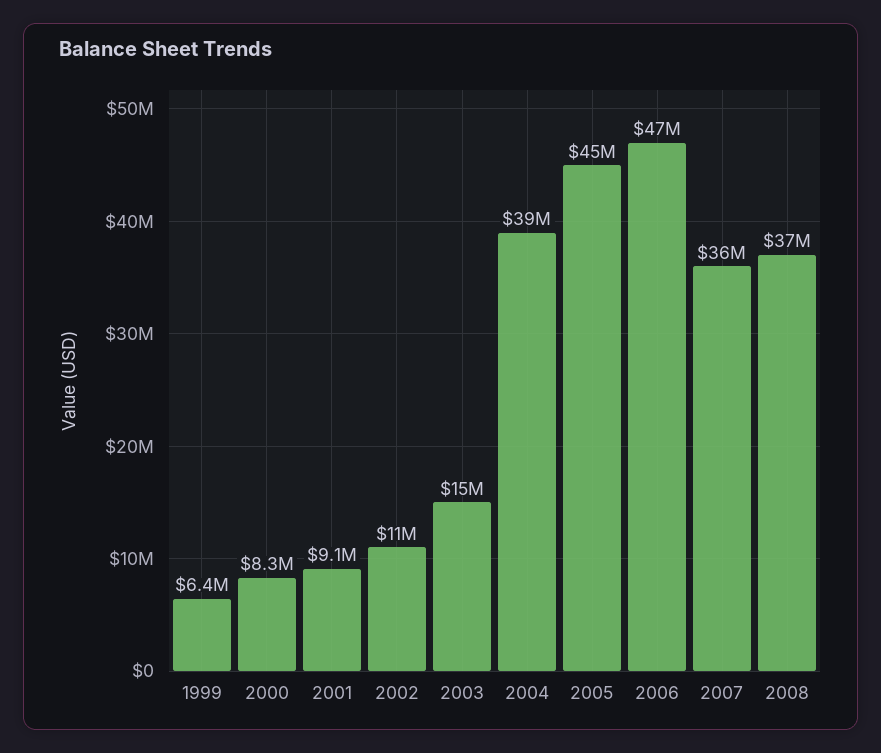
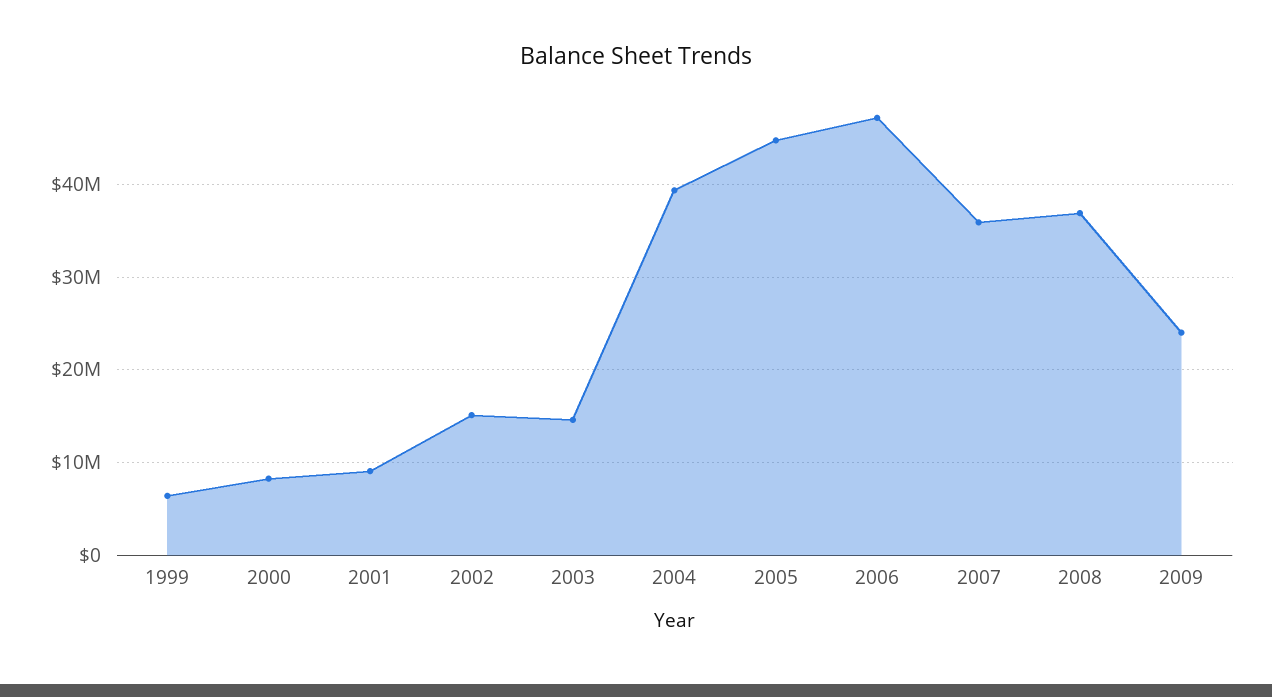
2002: 11000000 -> 15000000
2009: none -> 24000000

